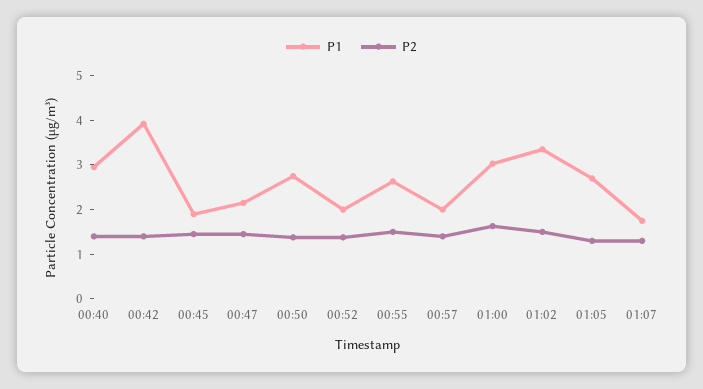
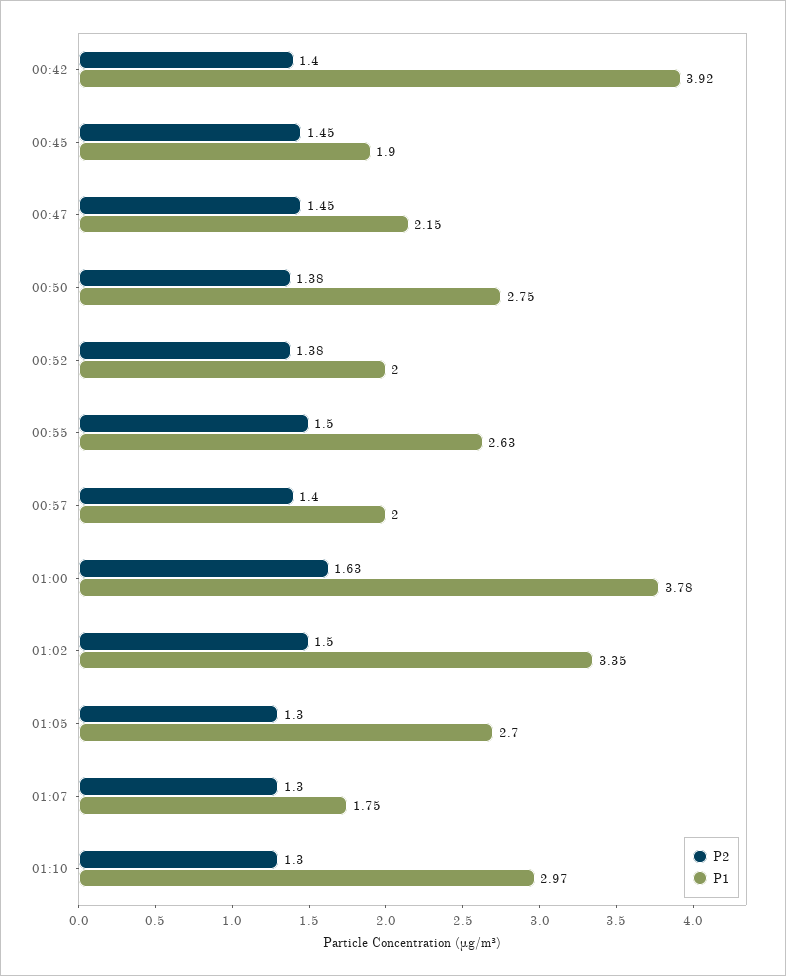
P1, 00:40: 3 -> none
P2, 00:40: 1.4 -> none
P1, 01:00: 3 -> 3.78
P2, 01:10: none -> 1.3
P1, 01:10: none -> 2.97

